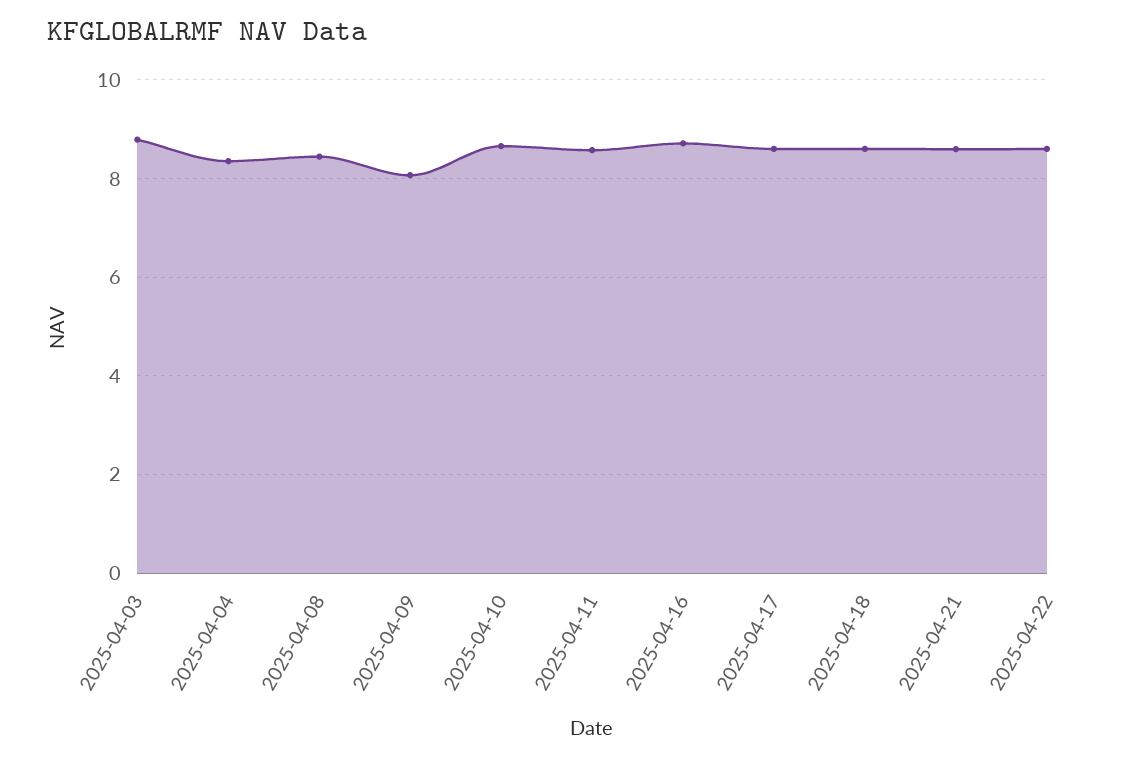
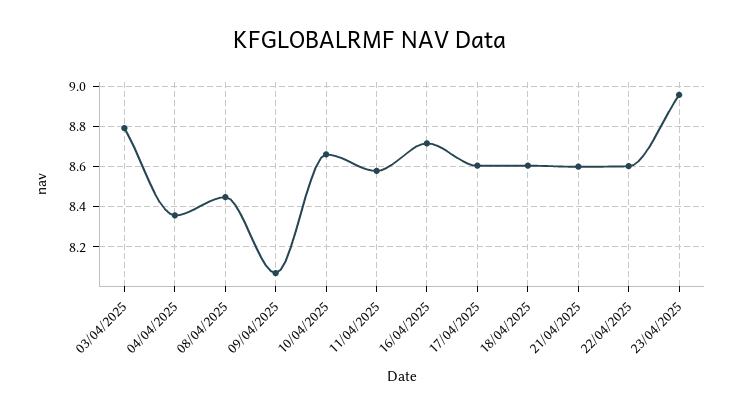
23/04/2025: none -> 8.95

